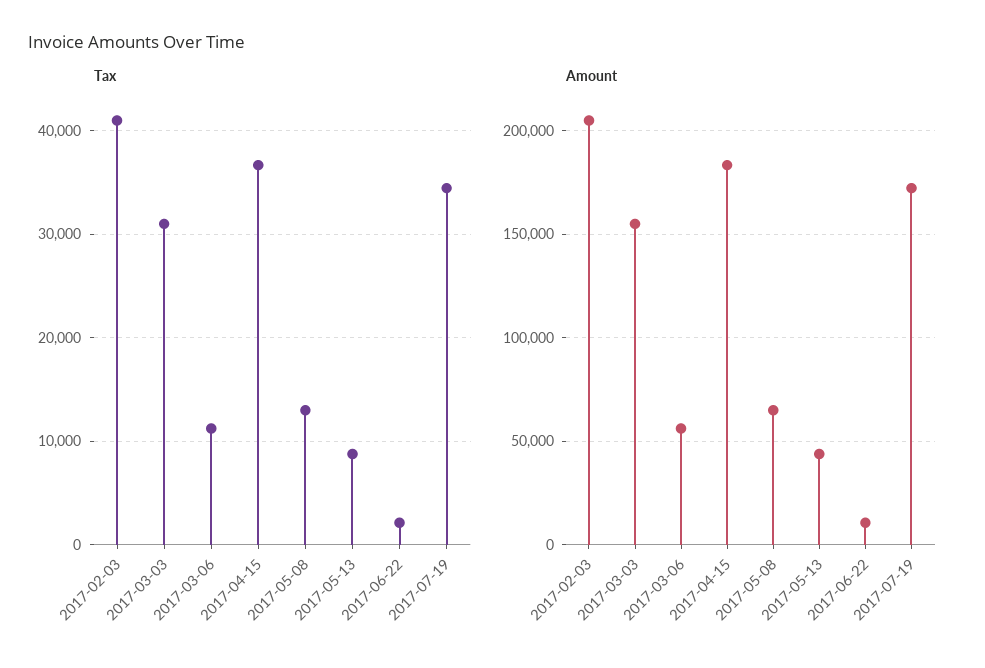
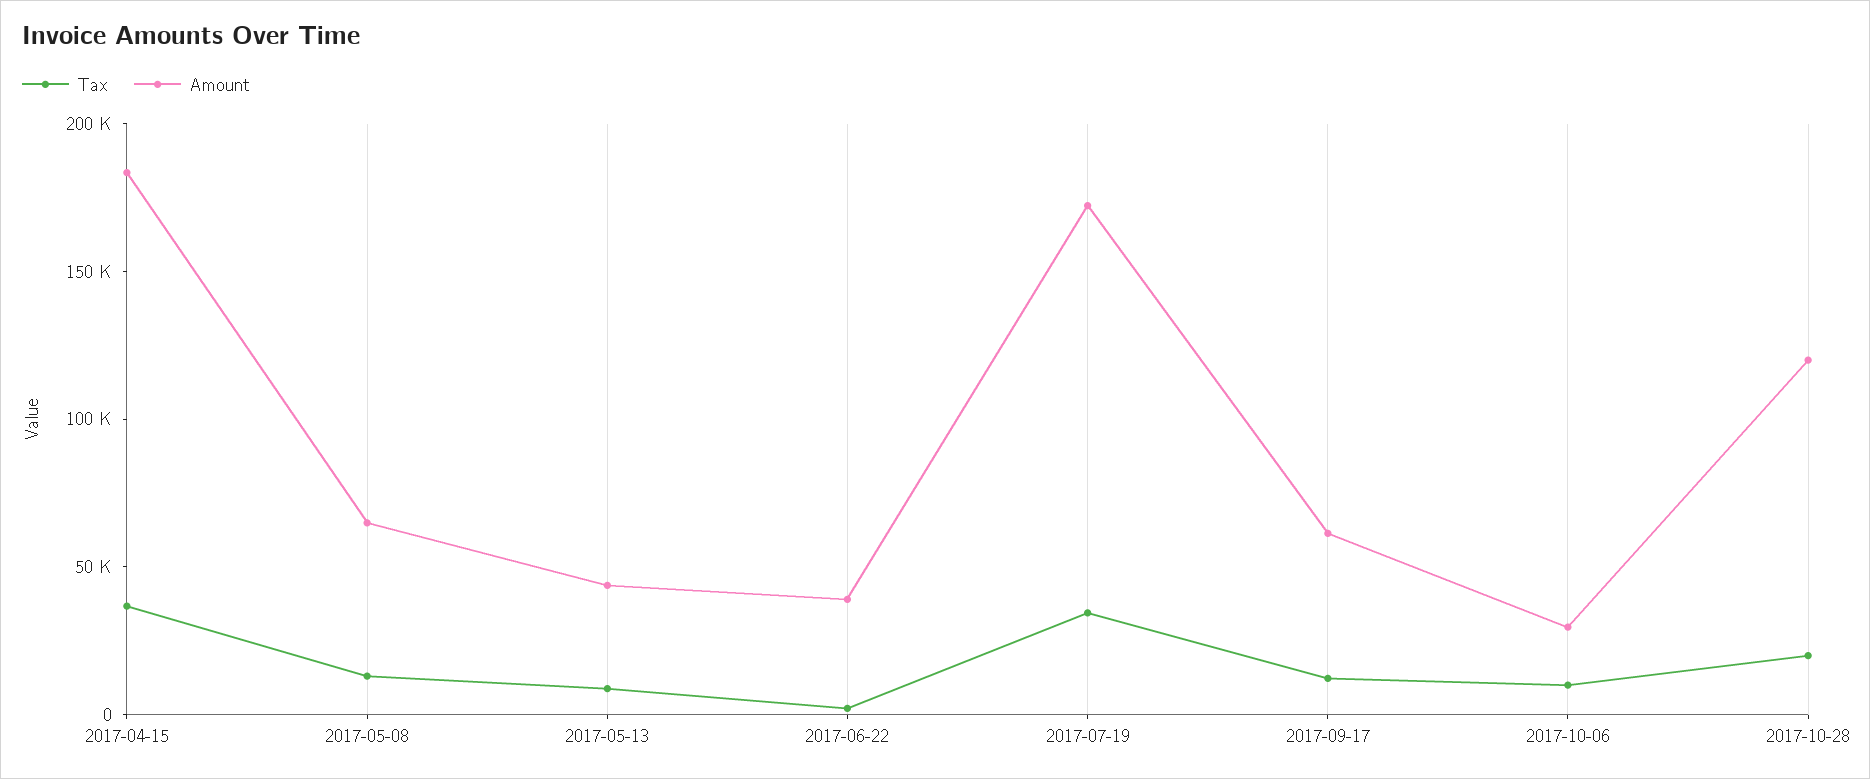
Tax, 2017-02-03: 41000 -> none
Tax, 2017-03-03: 31000 -> none
Tax, 2017-03-06: 11000 -> none
Amount, 2017-02-03: 205000 -> none
Amount, 2017-03-03: 155000 -> none
Amount, 2017-03-06: 55000 -> none
Amount, 2017-06-22: 10000 -> 40000
Tax, 2017-09-17: none -> 10000
Amount, 2017-09-17: none -> 60000
Tax, 2017-10-06: none -> 10000
Amount, 2017-10-06: none -> 30000
Tax, 2017-10-28: none -> 20000
Amount, 2017-10-28: none -> 120000

